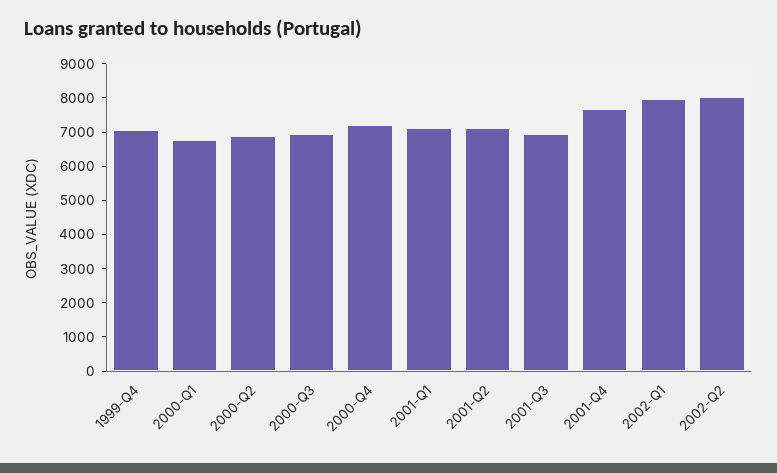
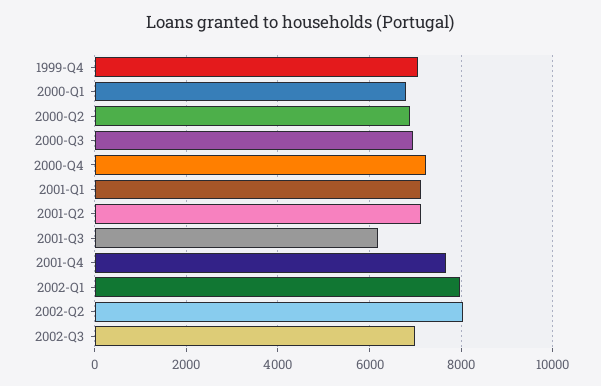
2001-Q3: 7000 -> 6200
2002-Q3: none -> 7000

